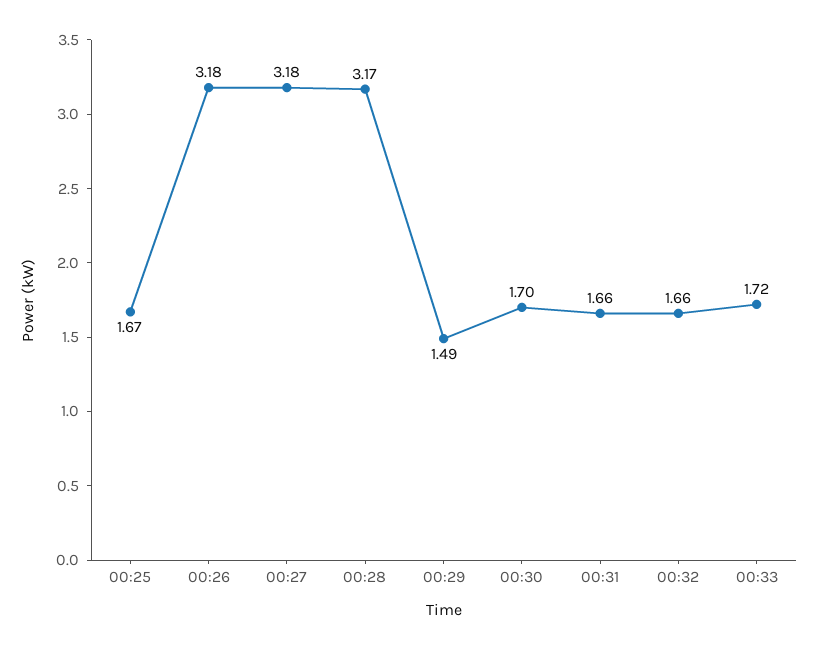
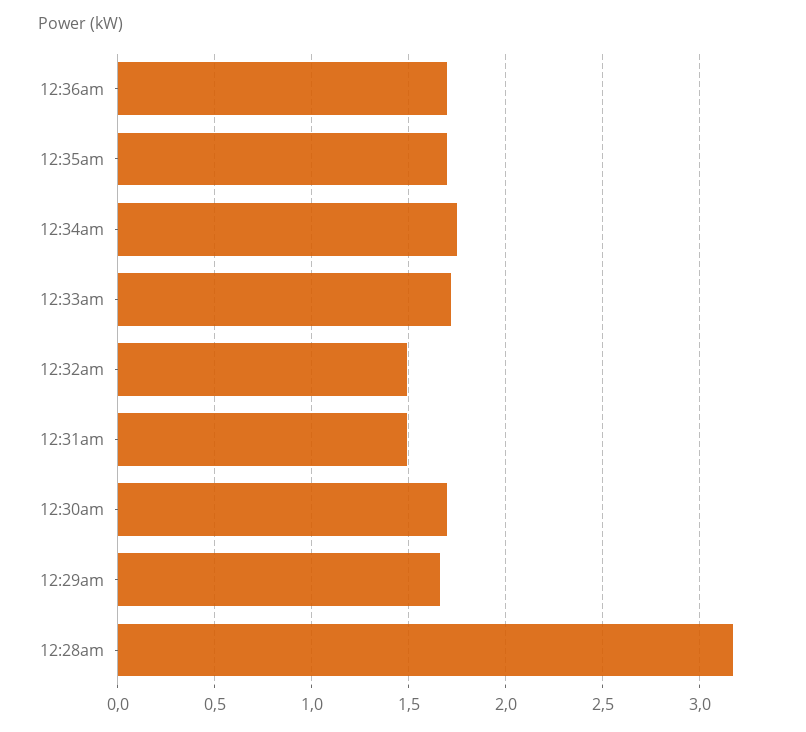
00:25: 1.67 -> none
00:26: 3.18 -> none
00:27: 3.18 -> none
00:29: 1.49 -> 1.65
00:31: 1.66 -> 1.5
00:32: 1.66 -> 1.5
12:36am: none -> 1.7
12:35am: none -> 1.7
12:34am: none -> 1.75

